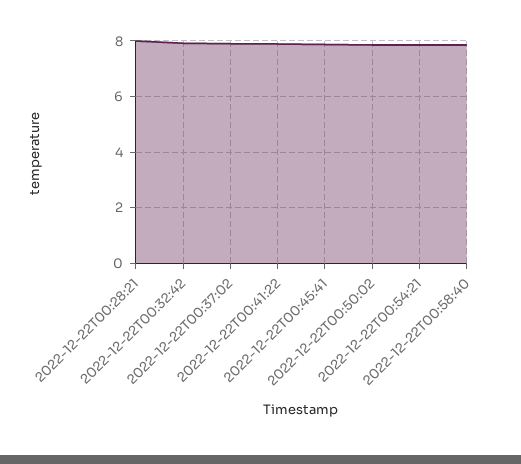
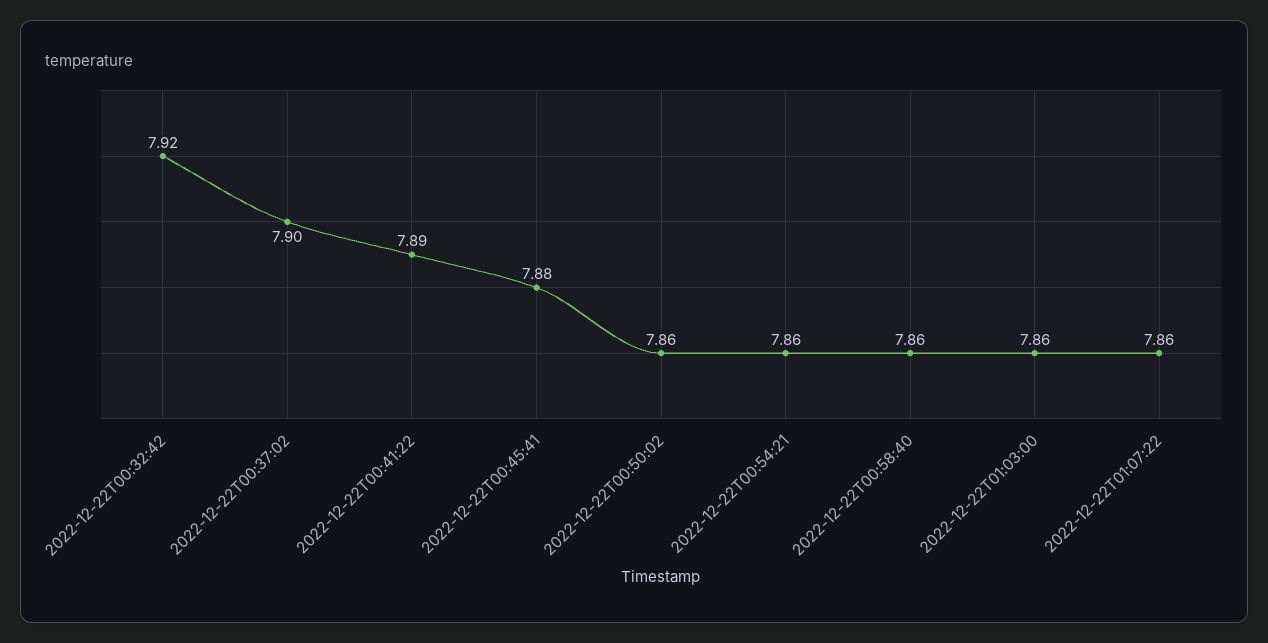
2022-12-22T00:28:21: 8 -> none
2022-12-22T01:03:00: none -> 7.86
2022-12-22T01:07:22: none -> 7.86

